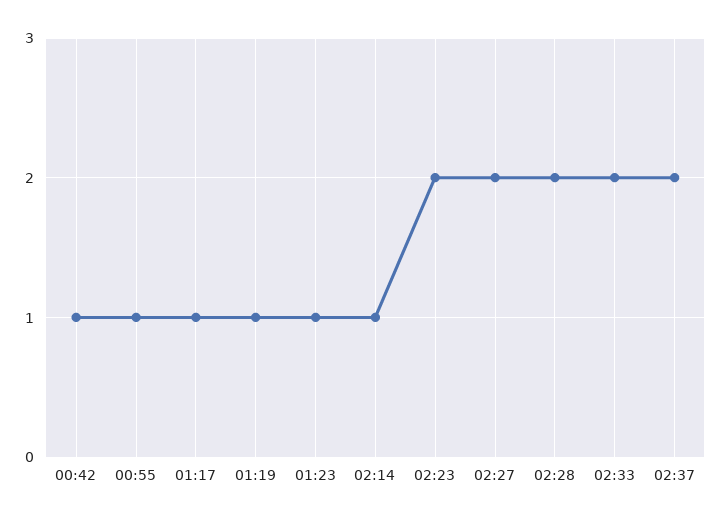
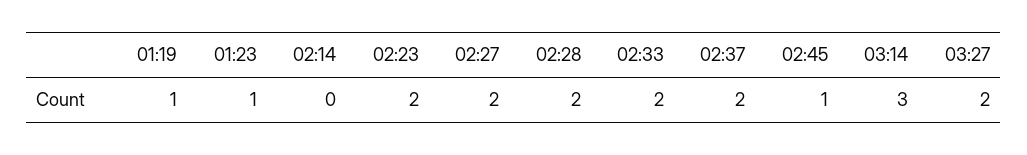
00:42: 1 -> none
00:55: 1 -> none
01:17: 1 -> none
02:14: 1 -> 0
02:45: none -> 1
03:14: none -> 3
03:27: none -> 2

